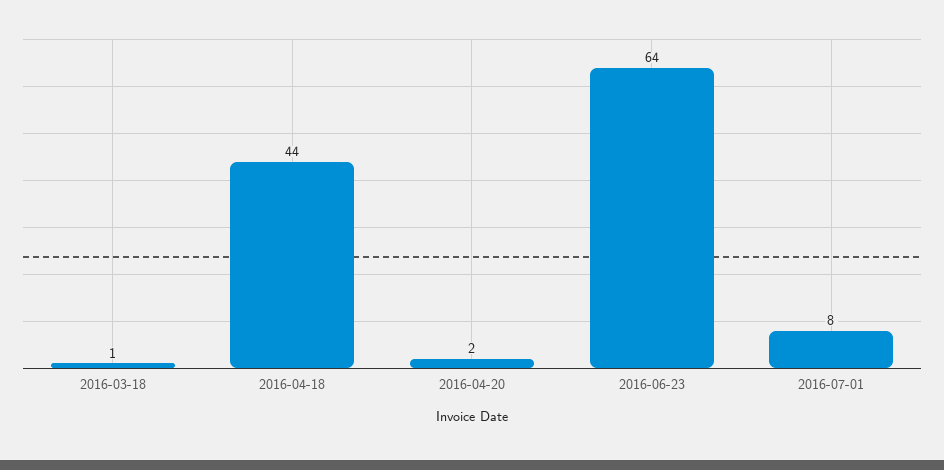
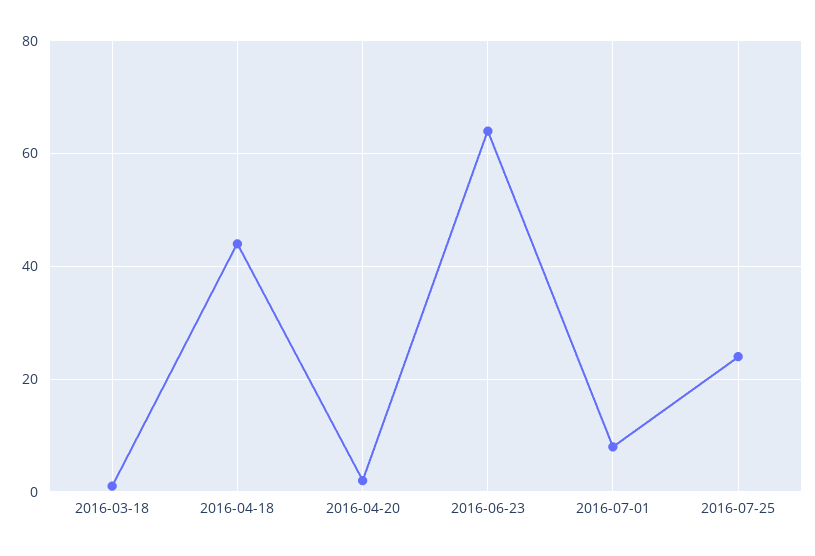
2016-07-25: none -> 25

